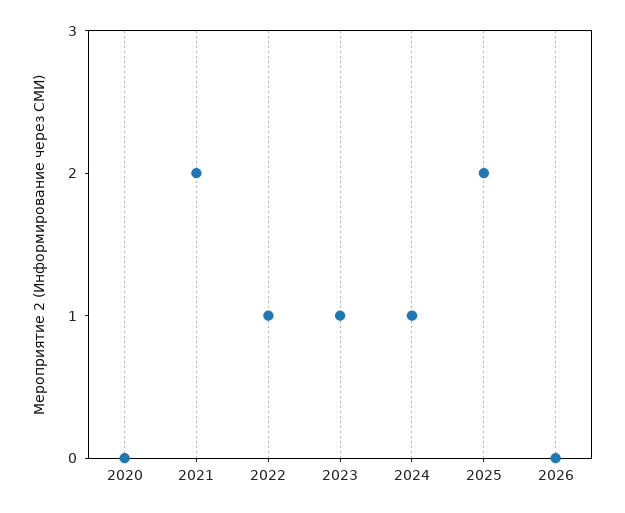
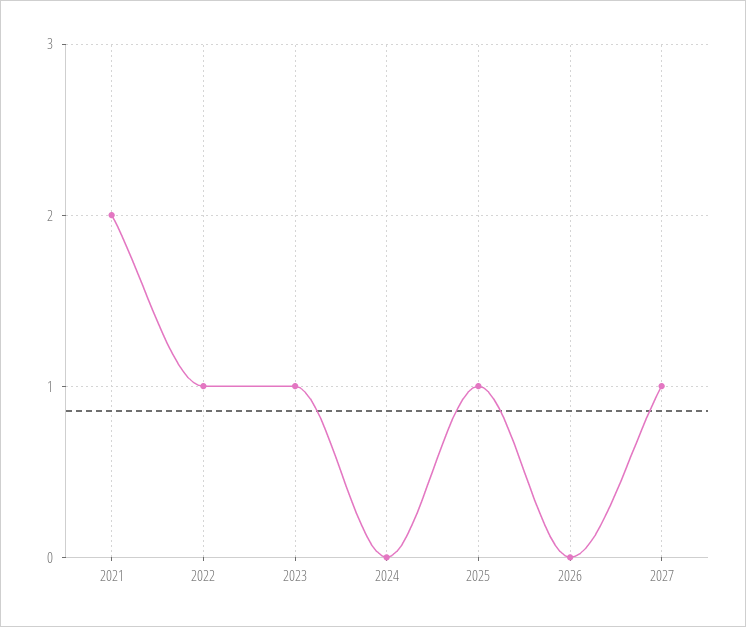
2020: 0 -> none
2024: 1 -> 0
2025: 2 -> 1
2027: none -> 1

